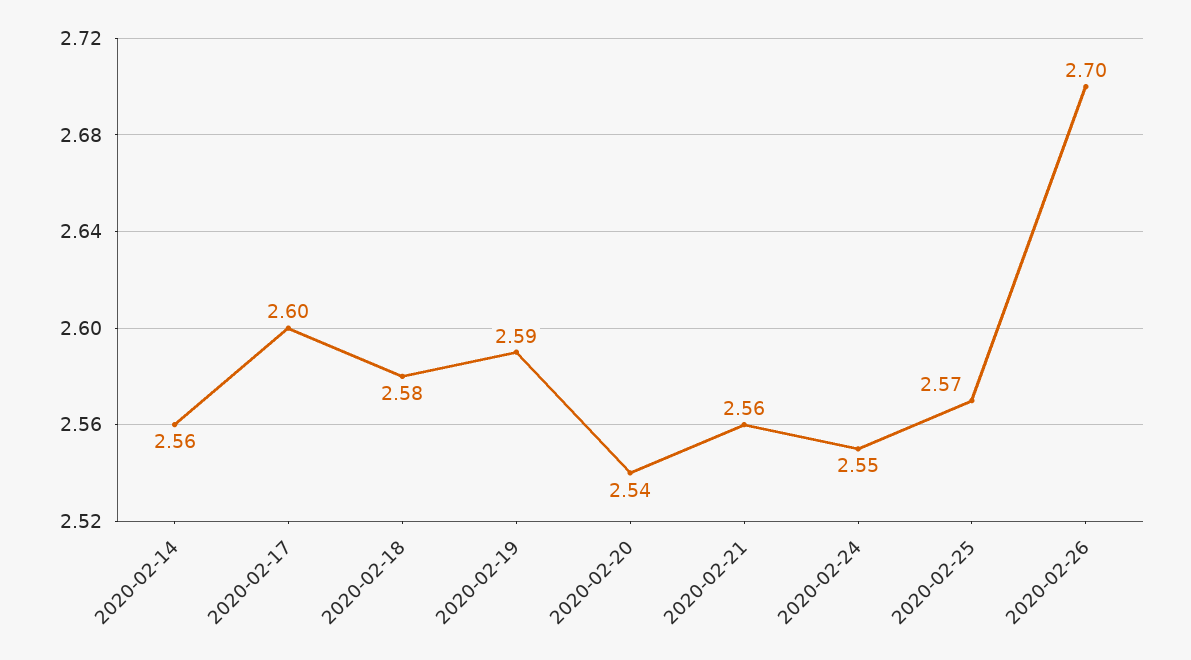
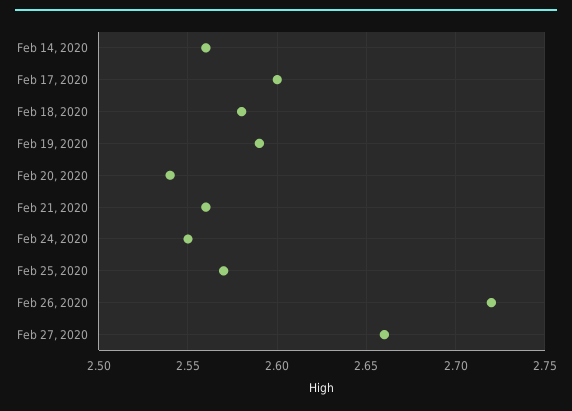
2020-02-26: 2.7 -> 2.72
Feb 27, 2020: none -> 2.66

